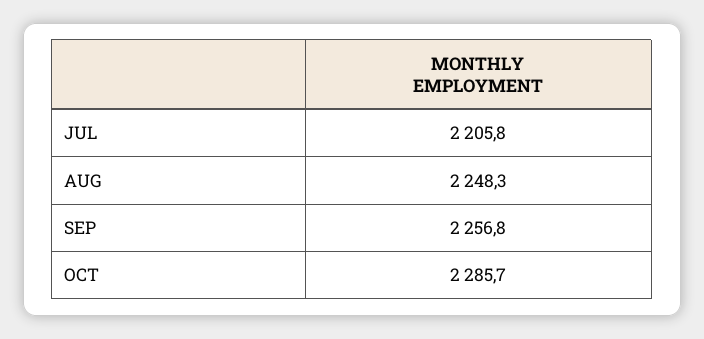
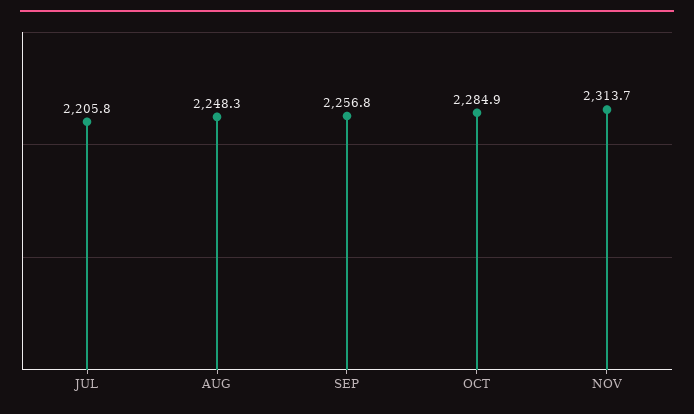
OCT: 2285.7 -> 2284.9
NOV: none -> 2313.7

